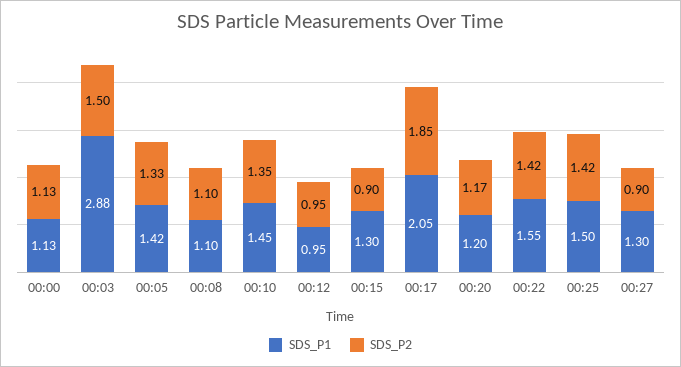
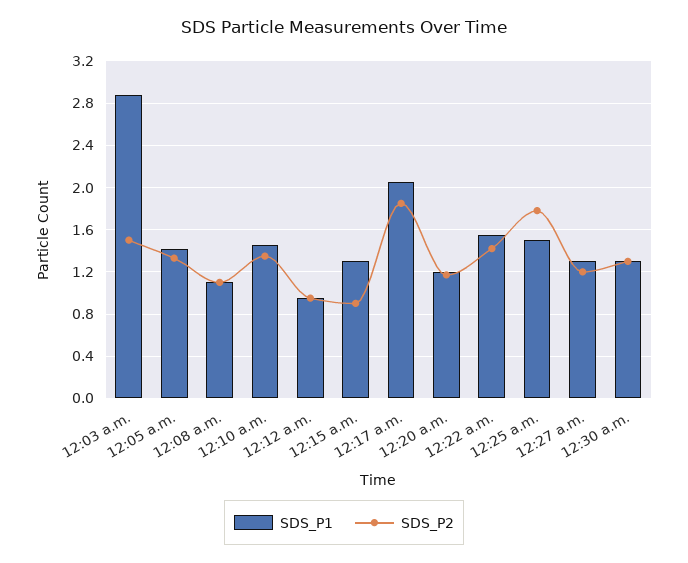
SDS_P1, 00:00: 1.13 -> none
SDS_P2, 00:00: 1.13 -> none
SDS_P2, 00:25: 1.42 -> 1.8
SDS_P2, 00:27: 0.9 -> 1.2
SDS_P1, 12:30 a.m.: none -> 1.3
SDS_P2, 12:30 a.m.: none -> 1.3

